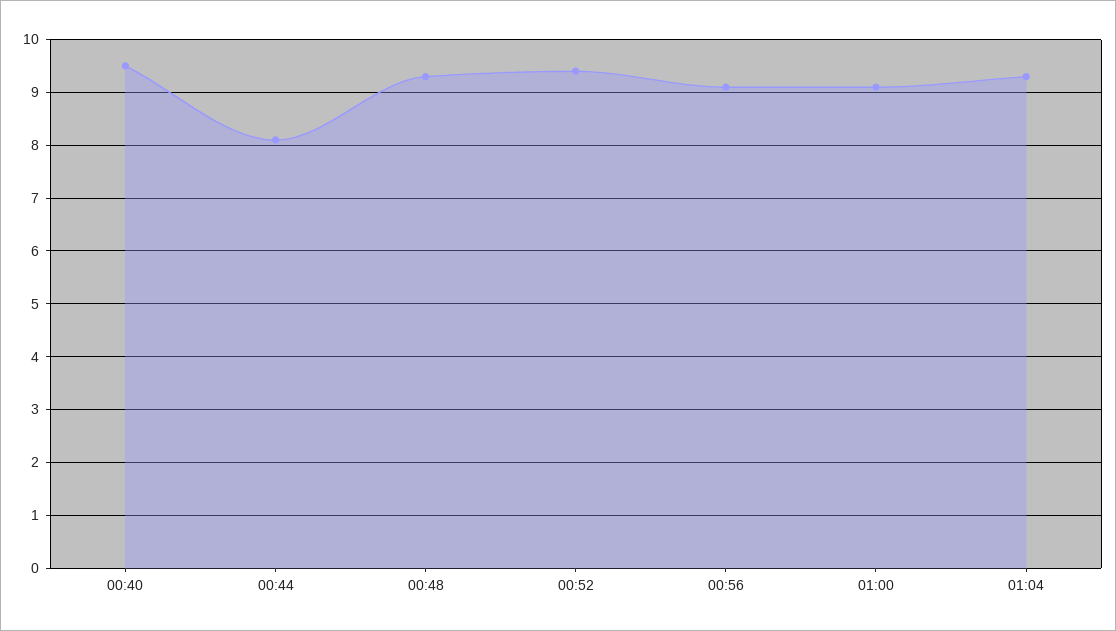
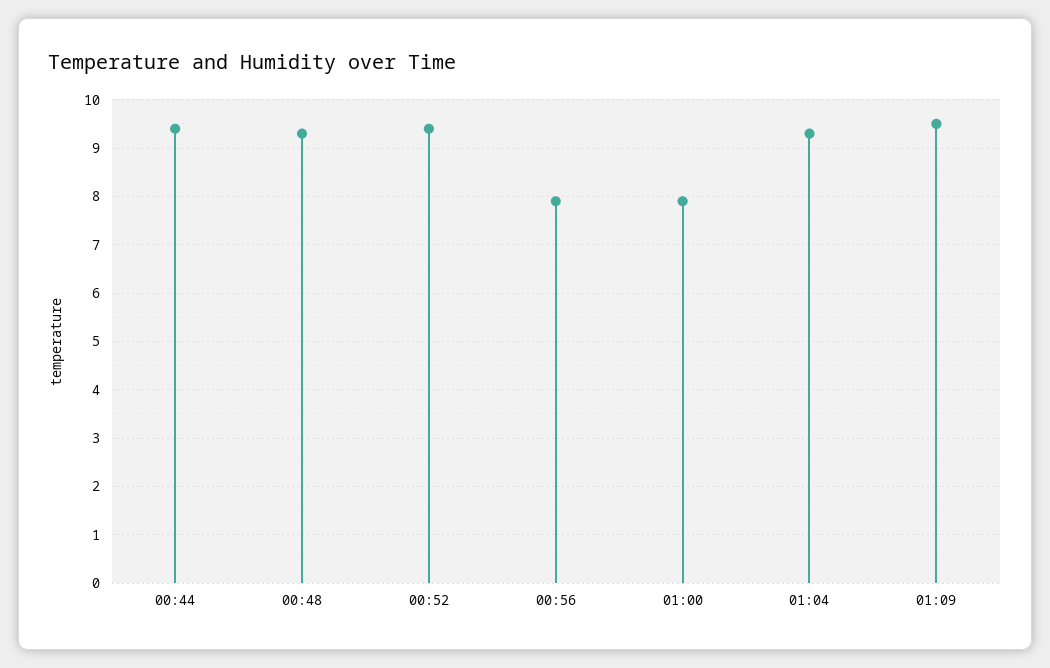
00:40: 9.5 -> none
00:44: 8 -> 9.5
00:56: 9 -> 8
01:00: 9 -> 8
01:09: none -> 9.5

